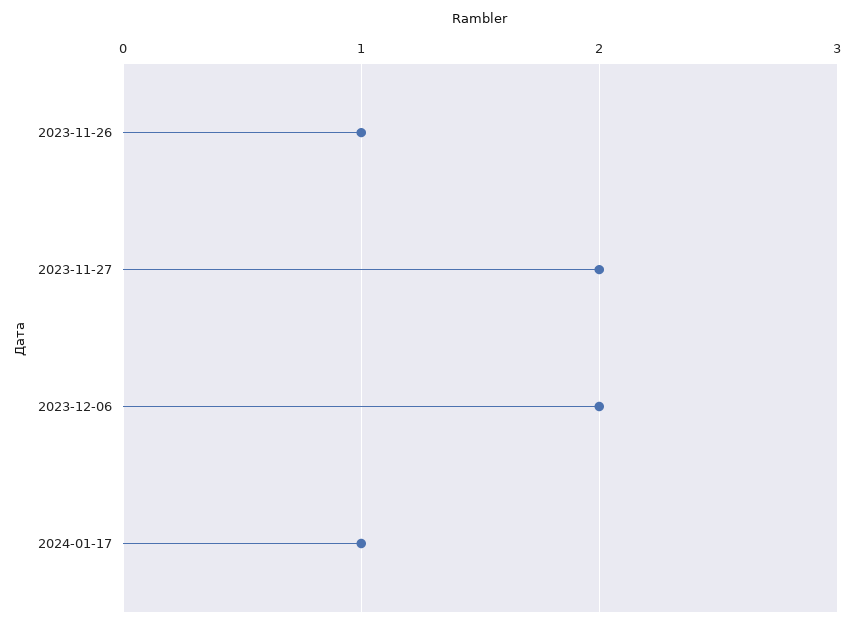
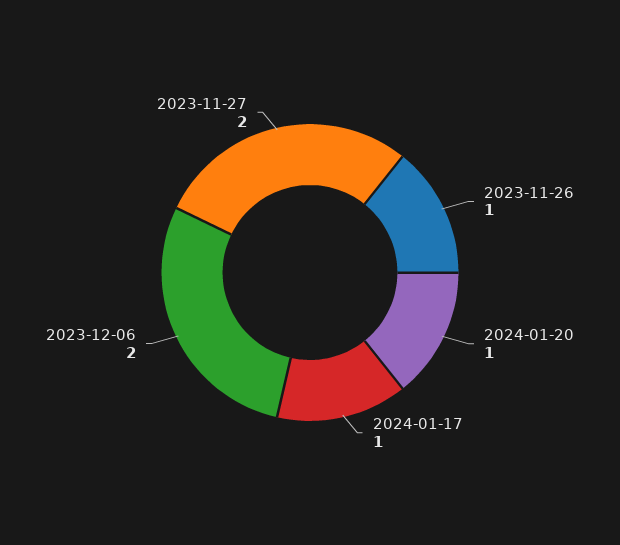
2024-01-20: none -> 1

